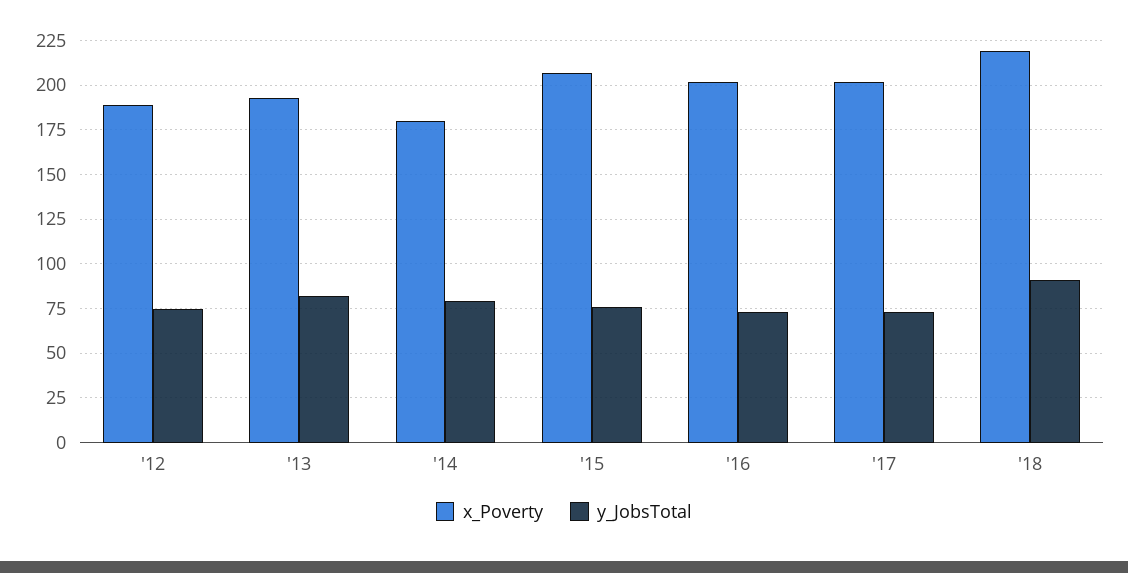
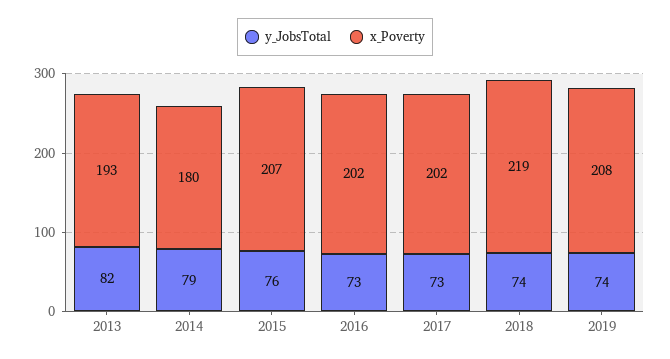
x_Poverty, '12: 190 -> none
y_JobsTotal, '12: 75 -> none
y_JobsTotal, '18: 90 -> 74
y_JobsTotal, 2019: none -> 74
x_Poverty, 2019: none -> 208

